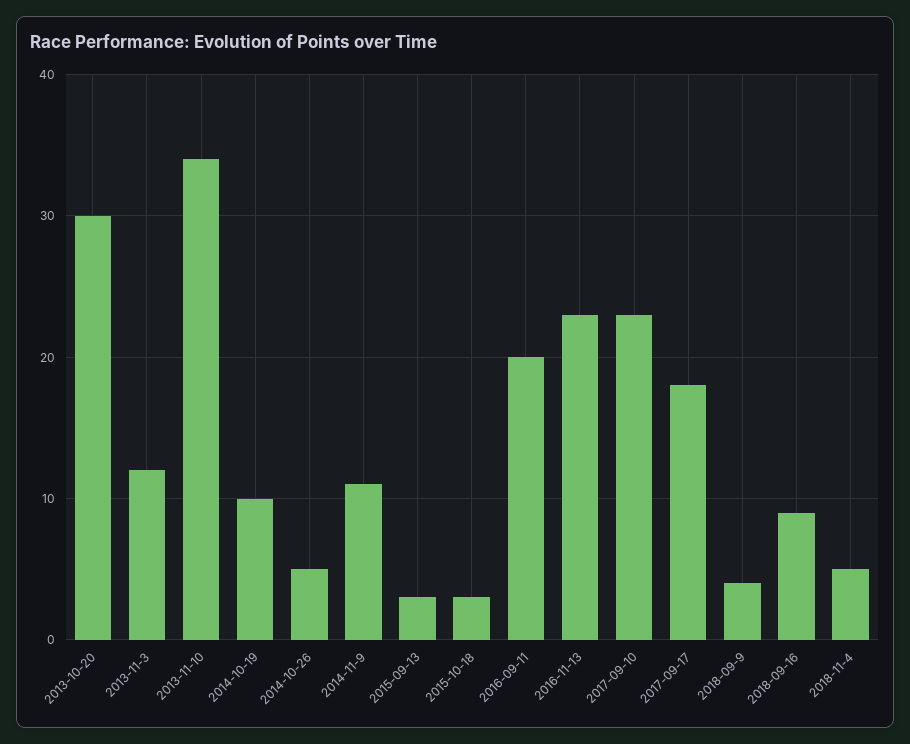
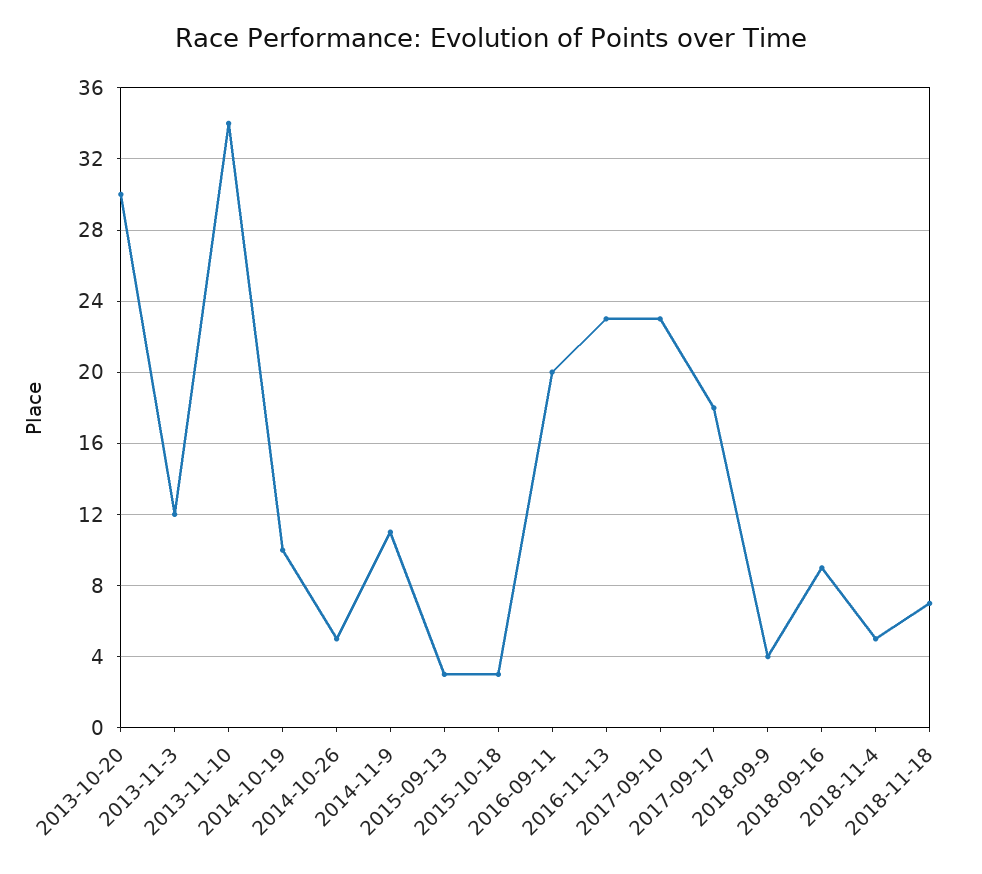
2018-11-18: none -> 7

